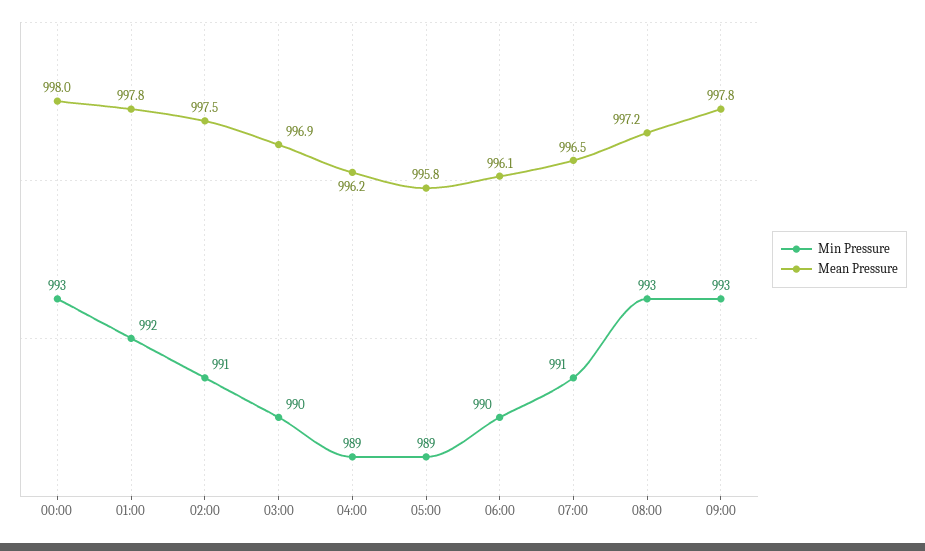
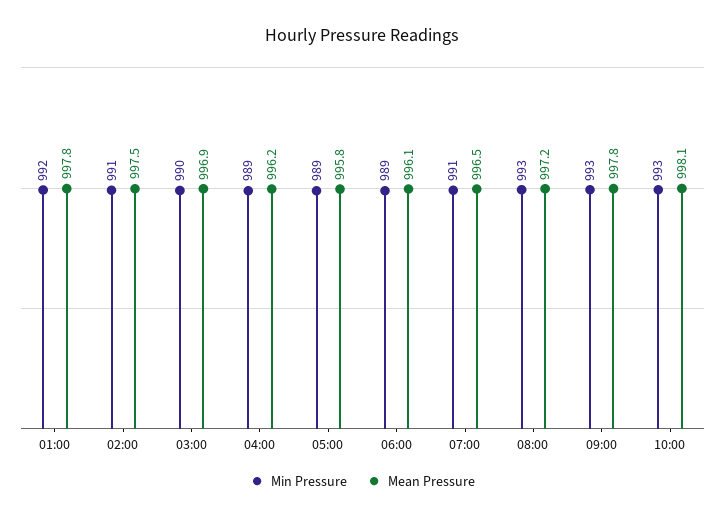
Min Pressure, 00:00: 993 -> none
Mean Pressure, 00:00: 998 -> none
Min Pressure, 06:00: 990 -> 989
Min Pressure, 10:00: none -> 993
Mean Pressure, 10:00: none -> 998.1

